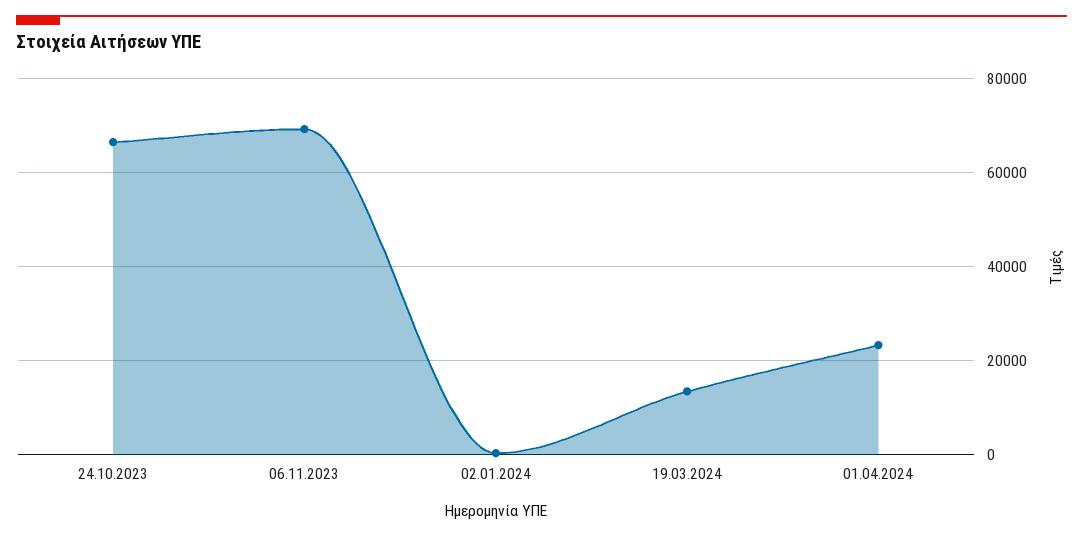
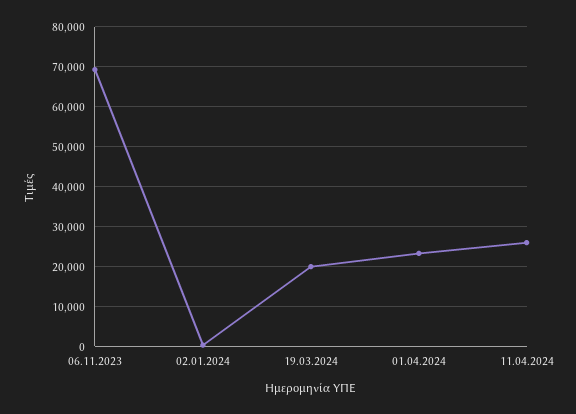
24.10.2023: 66000 -> none
19.03.2024: 14000 -> 20000
11.04.2024: none -> 26000

